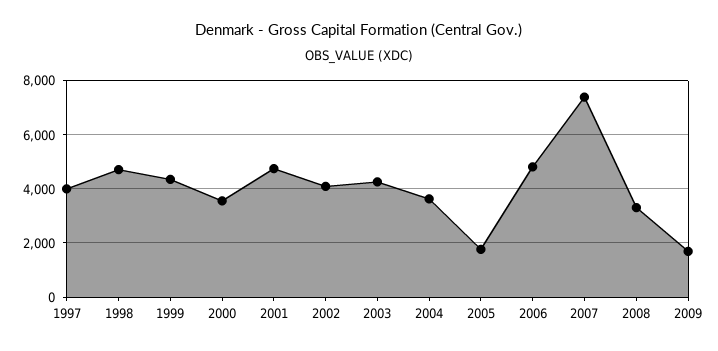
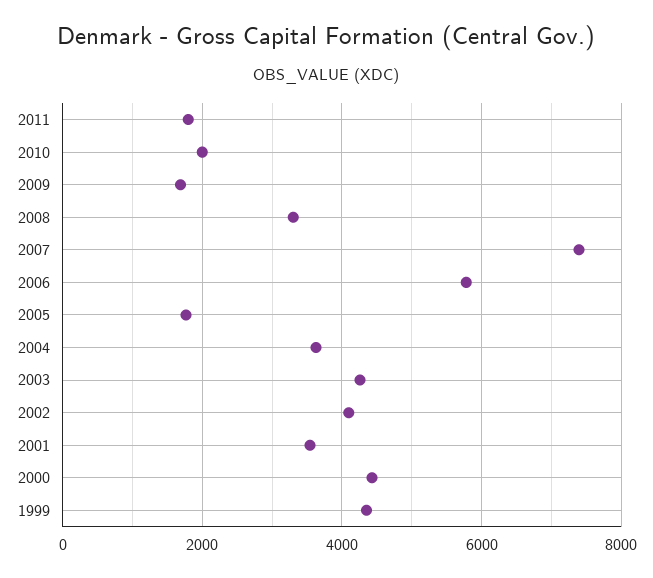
1997: 4000 -> none
1998: 4750 -> none
2000: 3500 -> 4400
2001: 4750 -> 3600
2006: 4750 -> 5800
2011: none -> 1800
2010: none -> 2000

